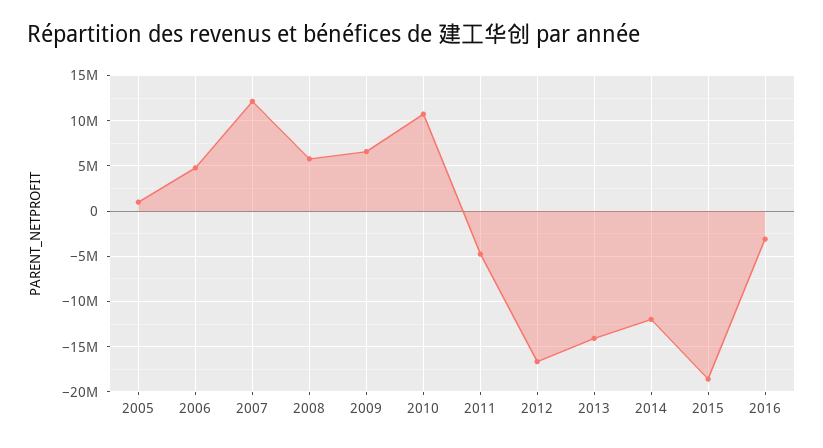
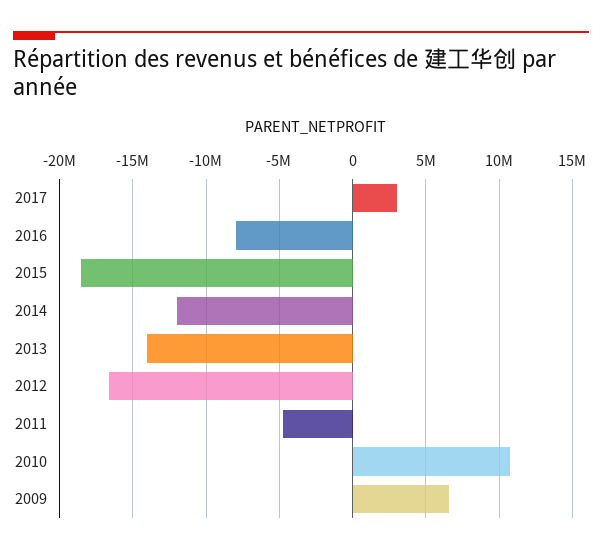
2005: 1000000 -> none
2006: 5000000 -> none
2007: 12000000 -> none
2008: 6000000 -> none
2016: -3000000 -> -8000000
2017: none -> 3000000

